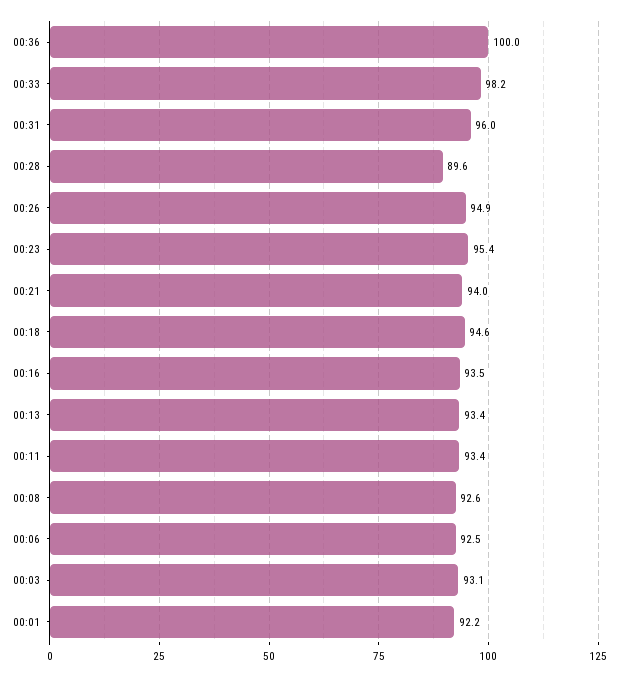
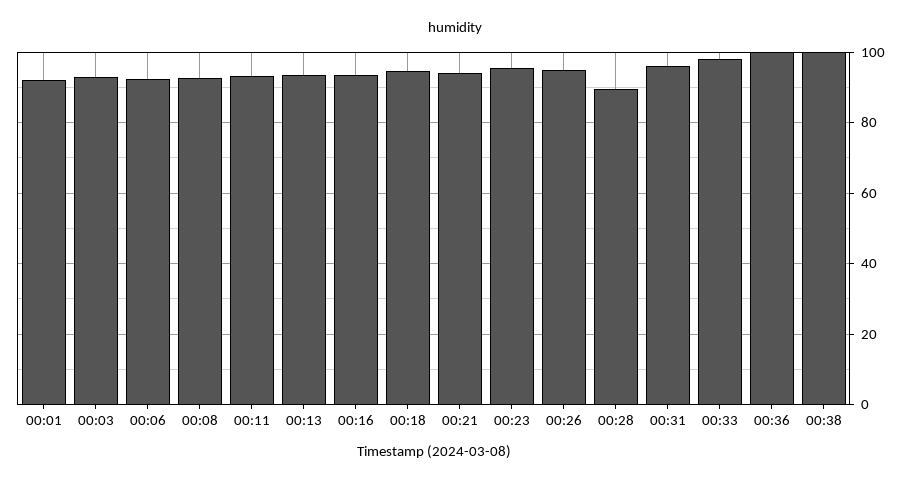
00:38: none -> 100

